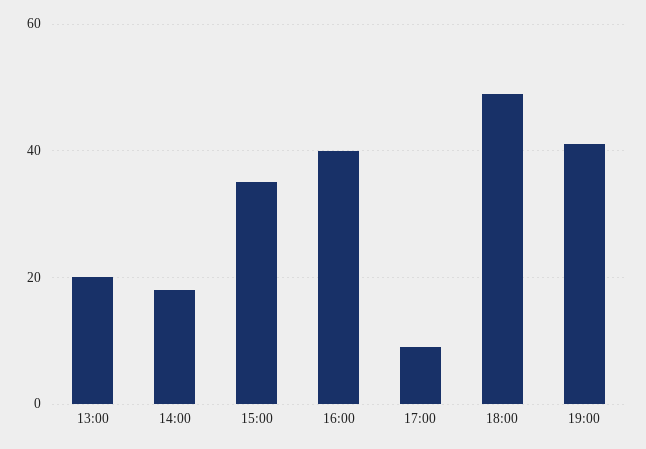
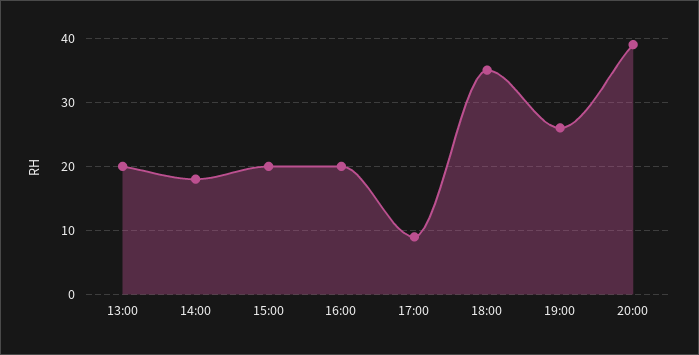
15:00: 35 -> 20
16:00: 40 -> 20
18:00: 50 -> 35
19:00: 40 -> 26
20:00: none -> 39

